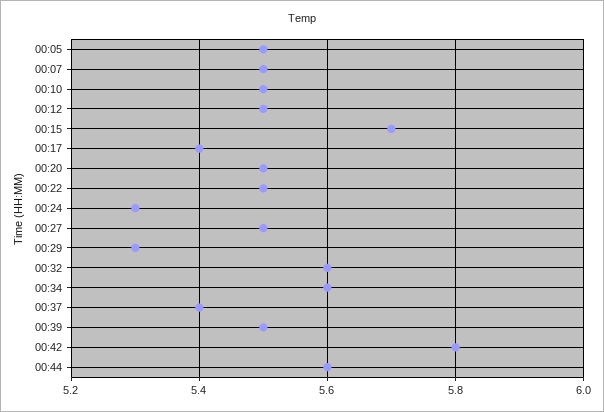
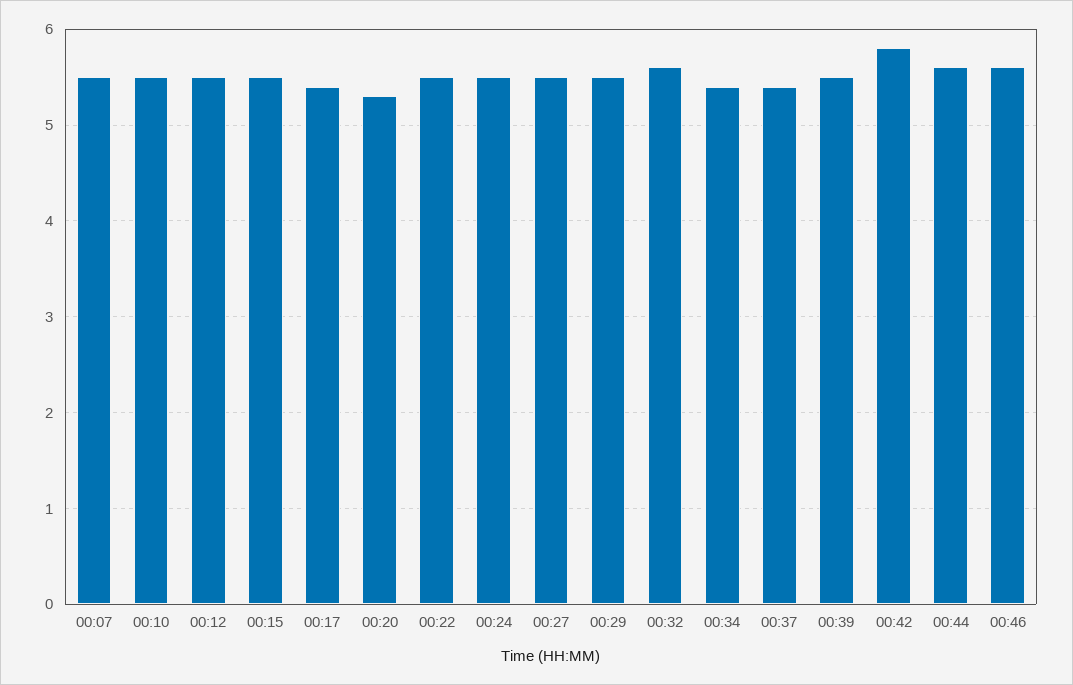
00:05: 5.5 -> none
00:15: 5.7 -> 5.5
00:20: 5.5 -> 5.3
00:24: 5.3 -> 5.5
00:29: 5.3 -> 5.5
00:34: 5.6 -> 5.4
00:46: none -> 5.6

